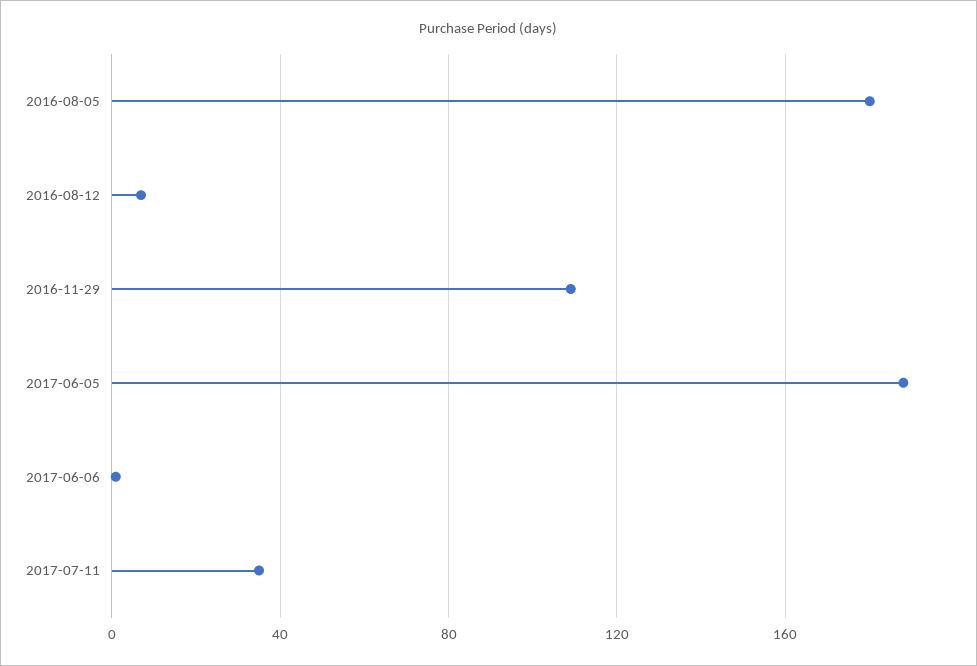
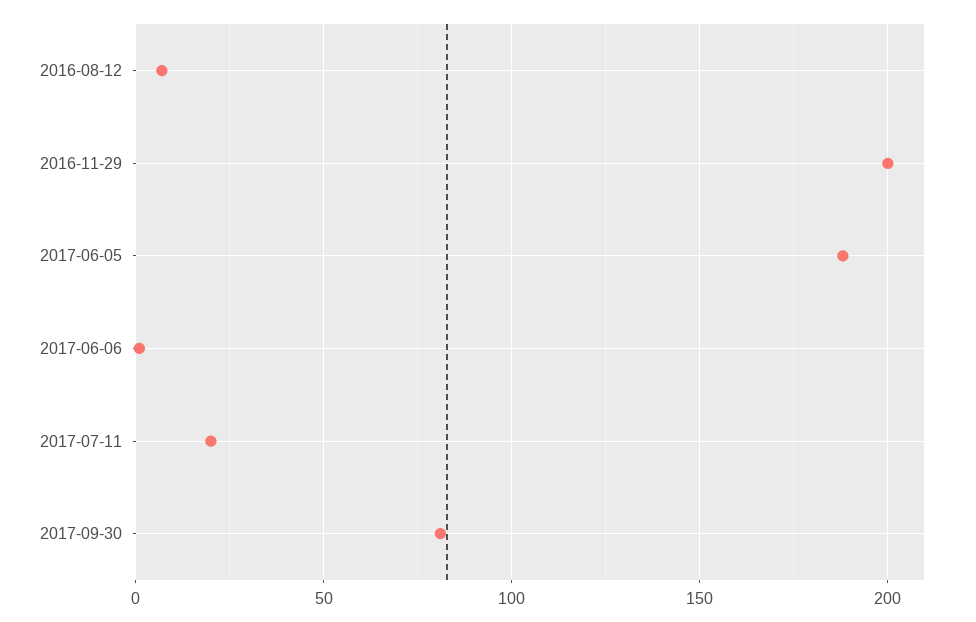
2016-08-05: 180 -> none
2016-11-29: 110 -> 200
2017-07-11: 35 -> 20
2017-09-30: none -> 80

